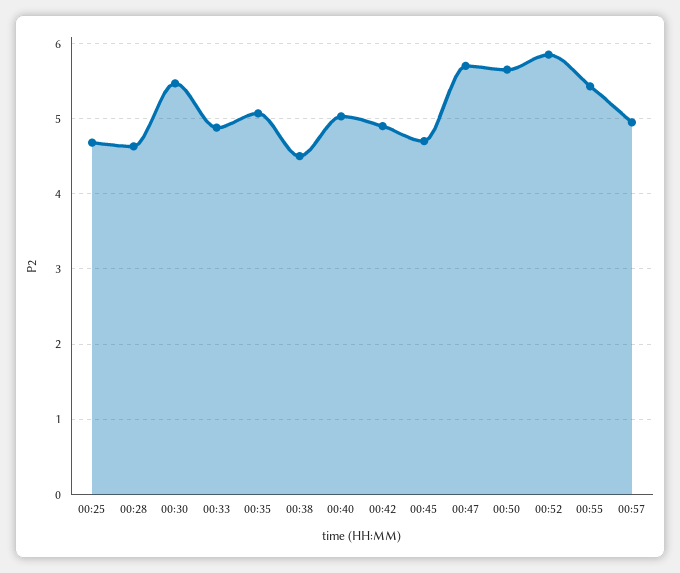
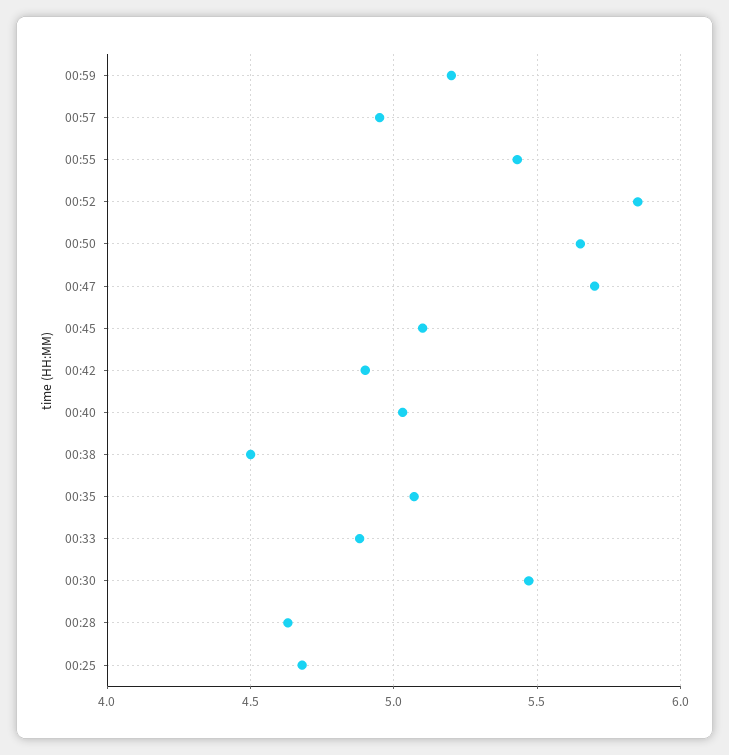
00:45: 4.7 -> 5.1
00:59: none -> 5.2

